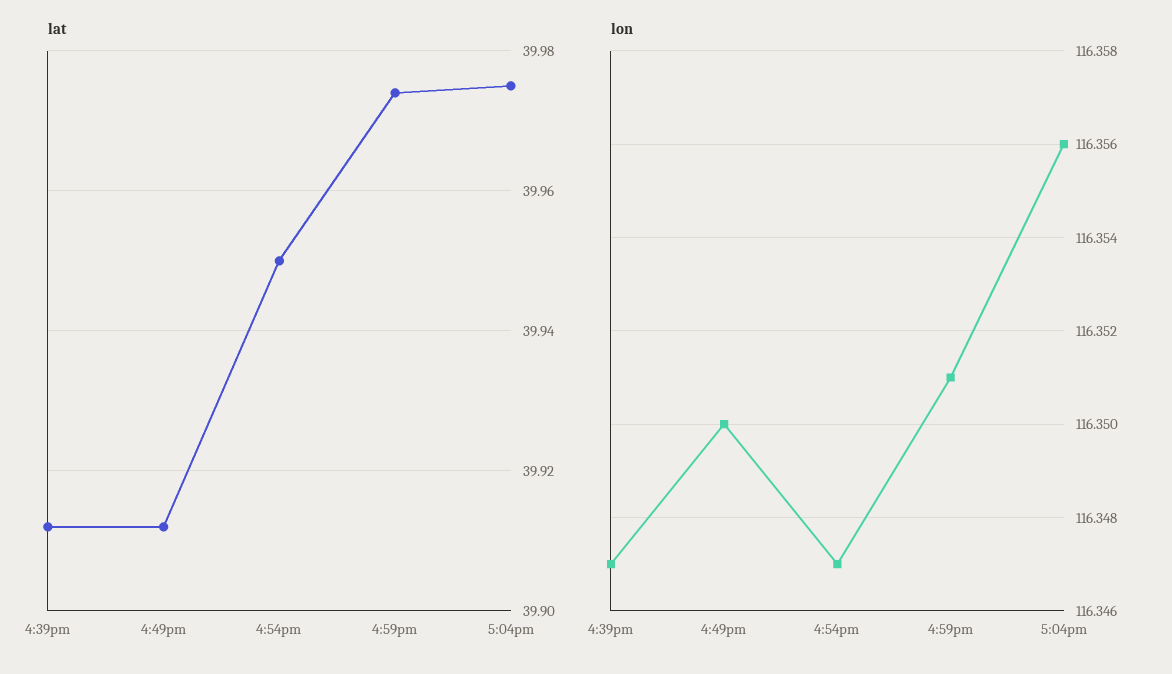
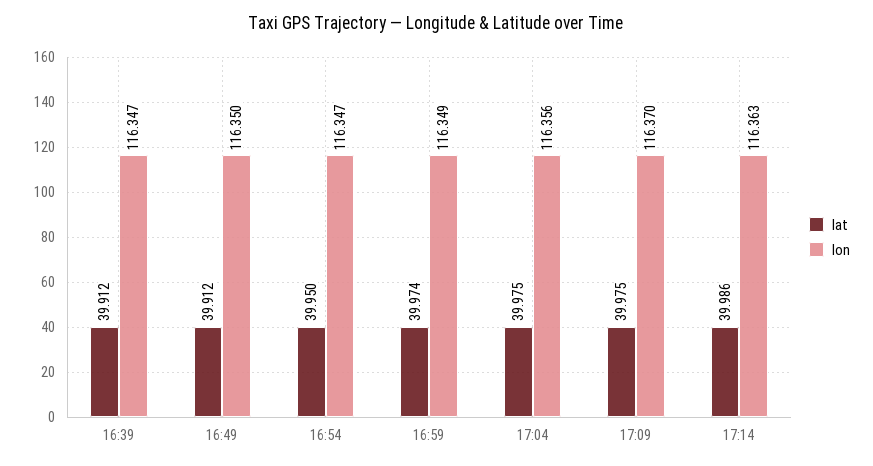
lon, 4:59pm: 116.351 -> 116.349
lat, 17:09: none -> 39.975
lon, 17:09: none -> 116.37
lat, 17:14: none -> 39.986
lon, 17:14: none -> 116.363

